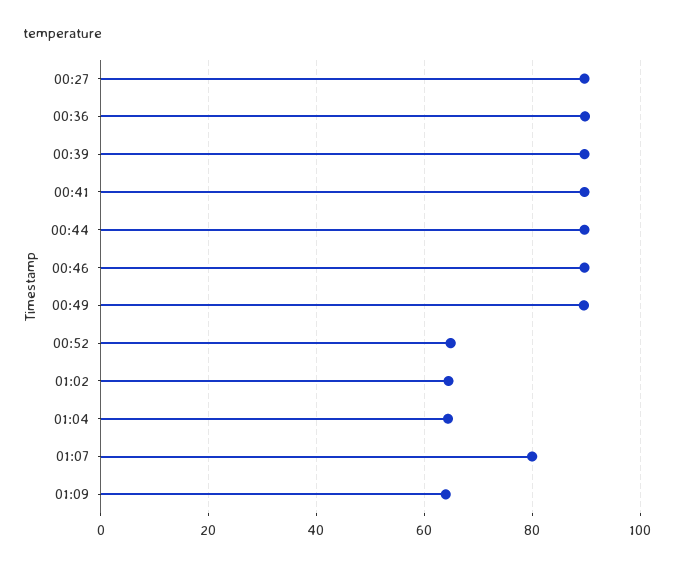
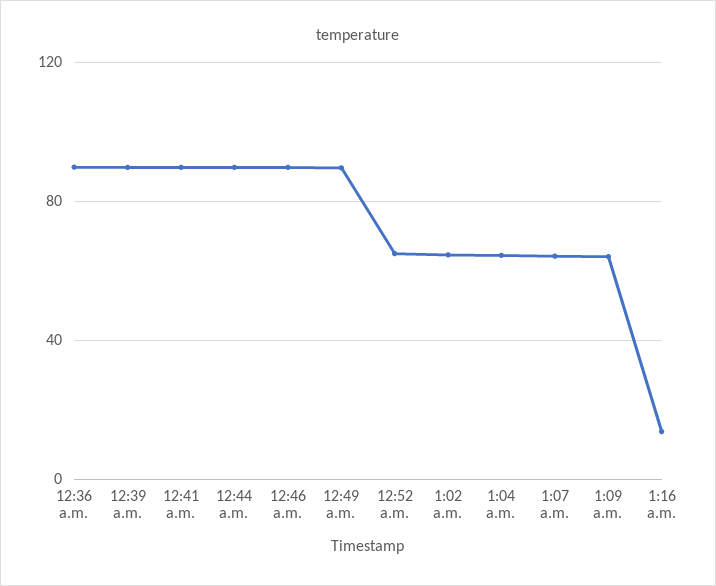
00:27: 90 -> none
01:07: 80 -> 65
1:16 a.m.: none -> 15

